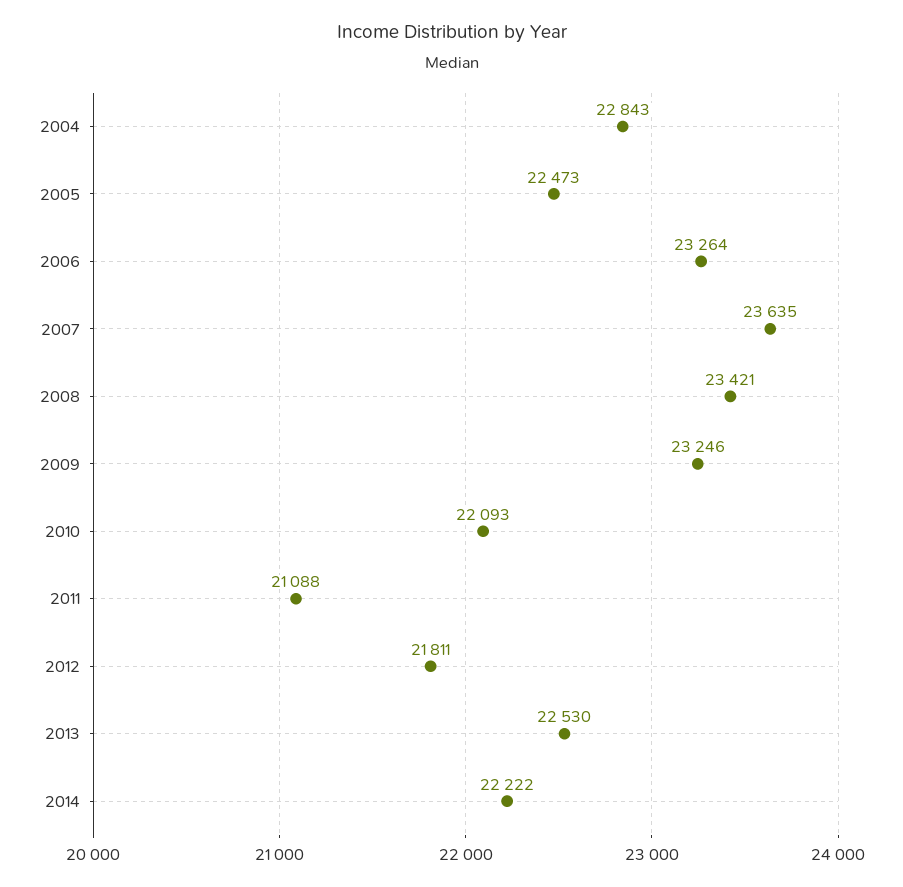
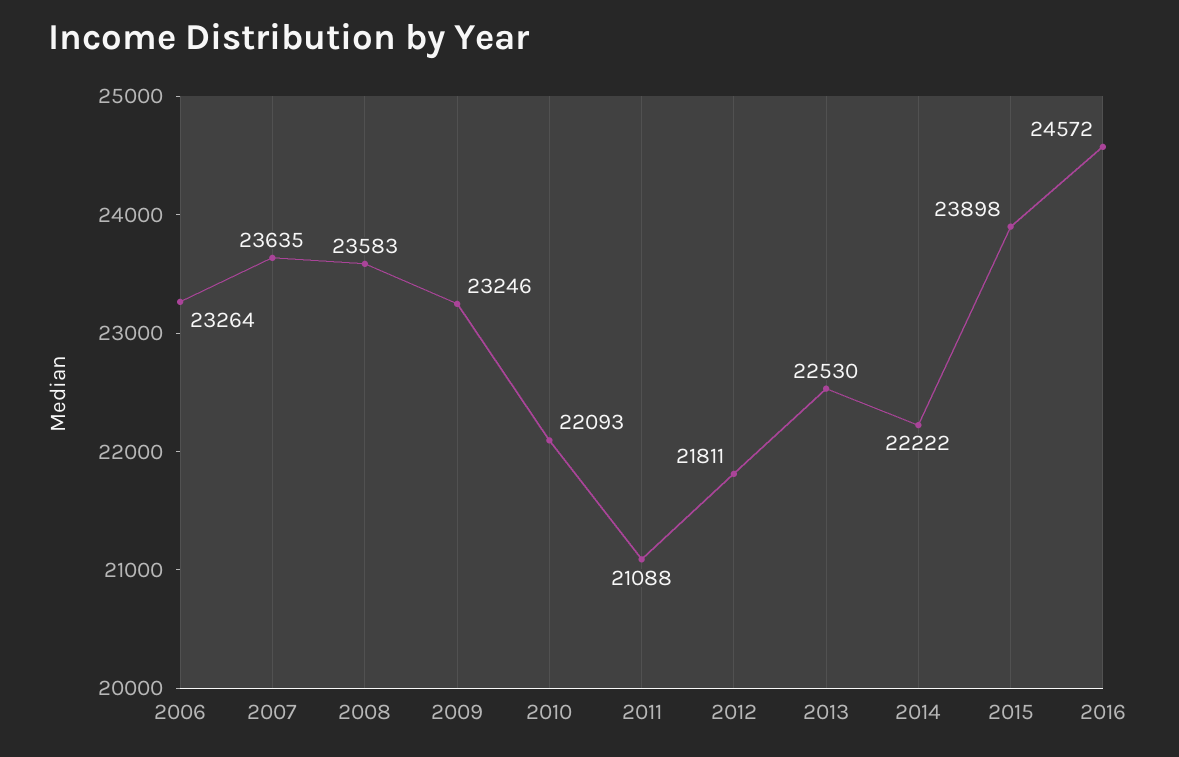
2004: 22843 -> none
2005: 22473 -> none
2008: 23421 -> 23583
2015: none -> 23898
2016: none -> 24572

